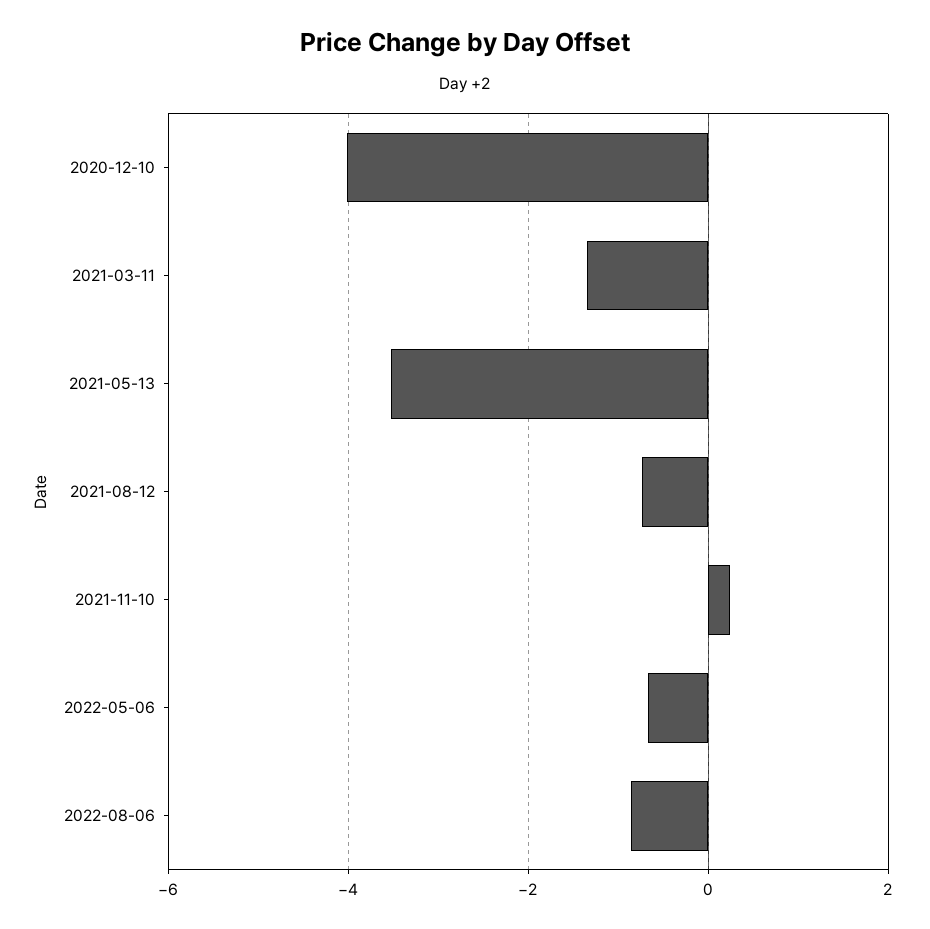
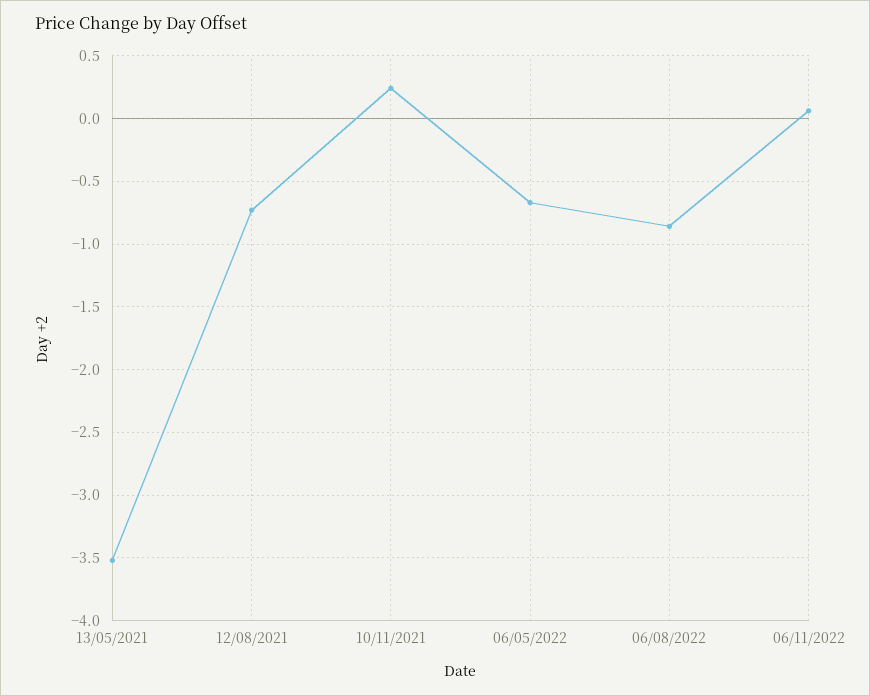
2020-12-10: -4 -> none
2021-03-11: -1.4 -> none
06/11/2022: none -> 0.05

